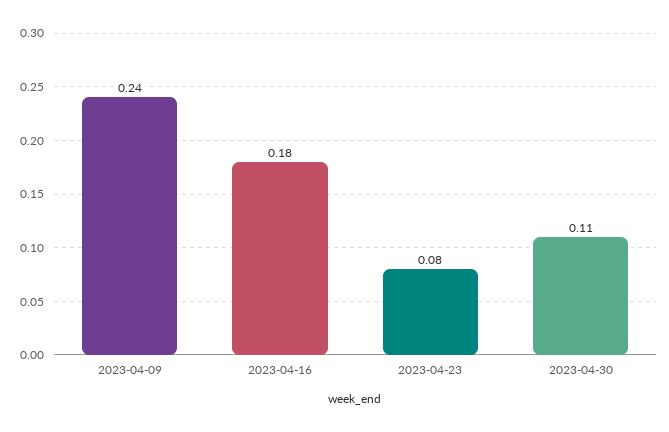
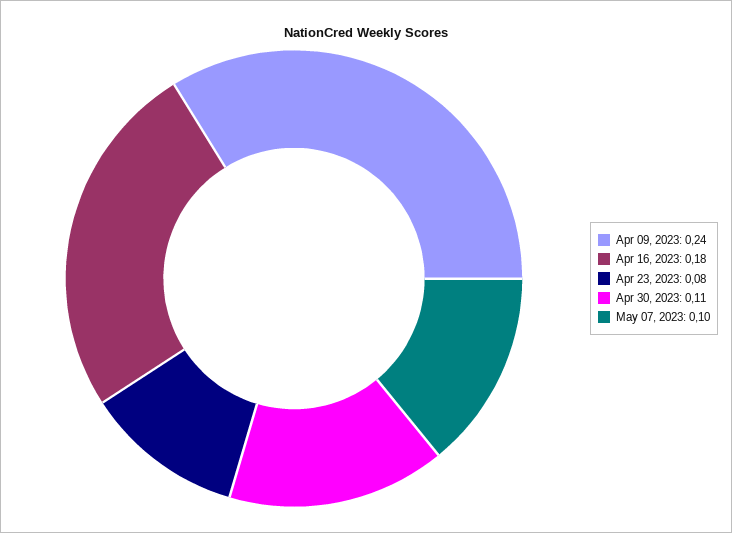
May 07, 2023: none -> 0.1

